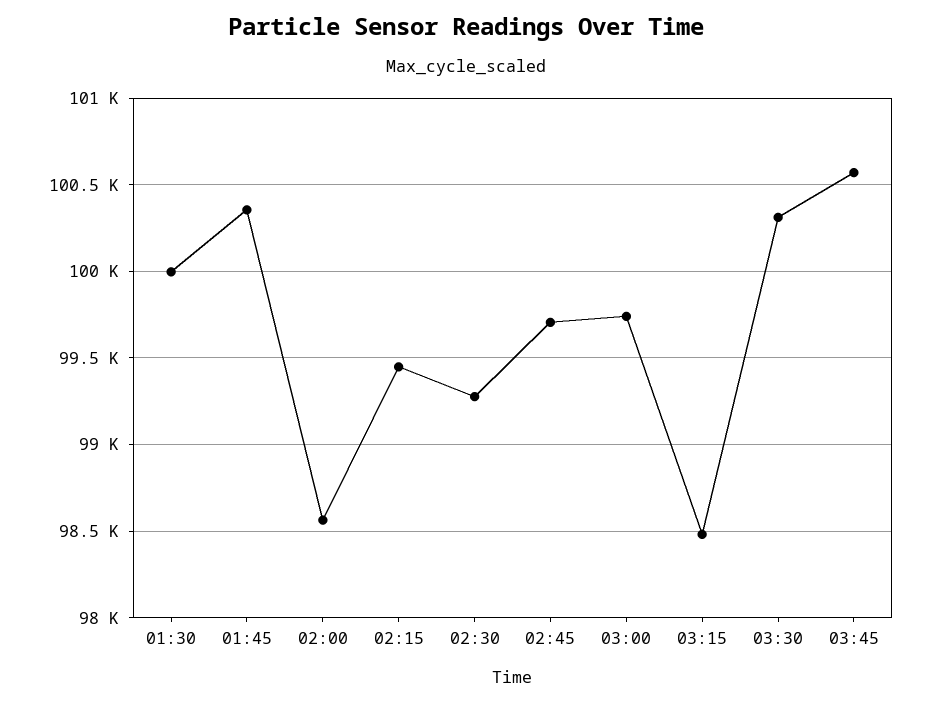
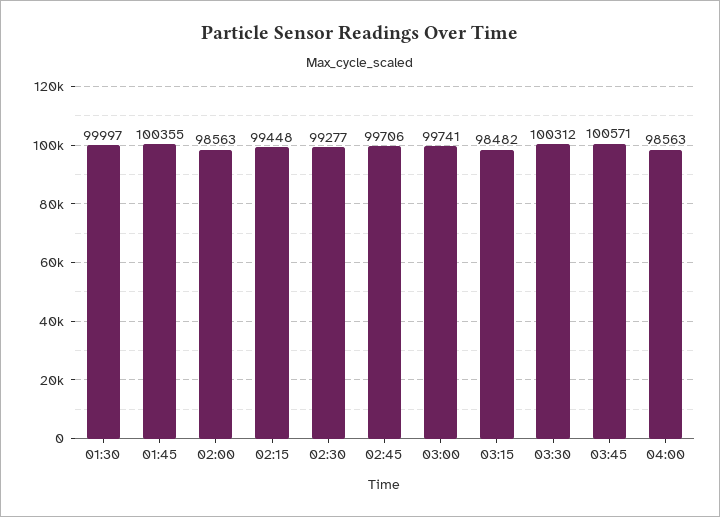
04:00: none -> 98563

